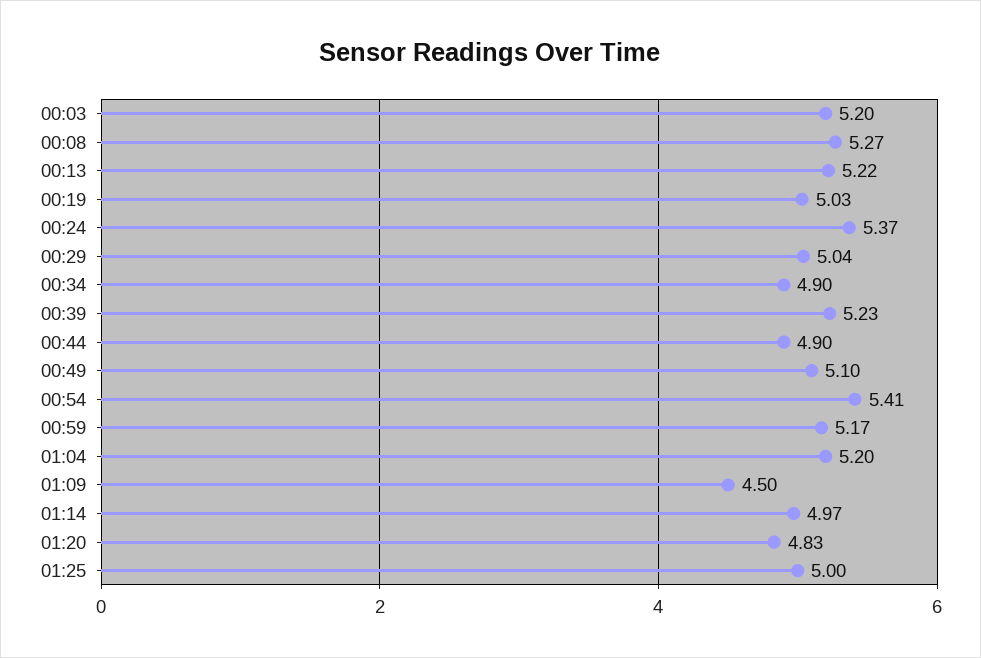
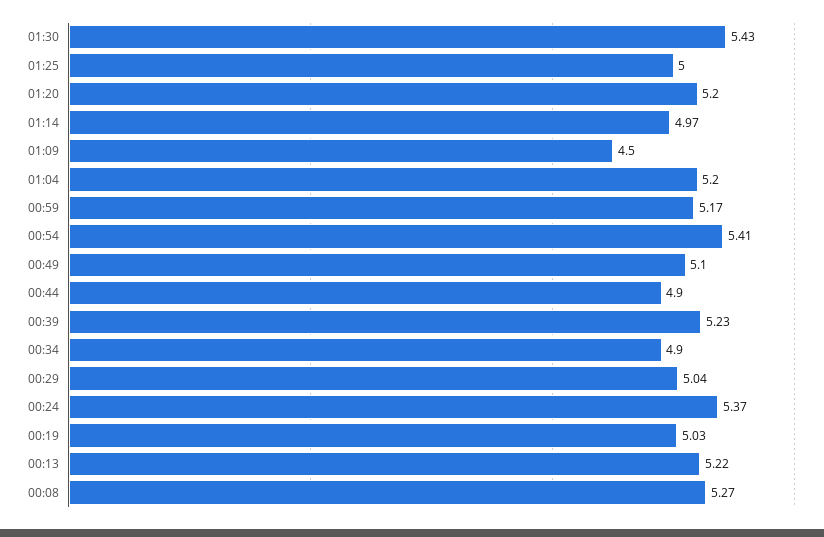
00:03: 5.2 -> none
01:20: 4.83 -> 5.2
01:30: none -> 5.43

